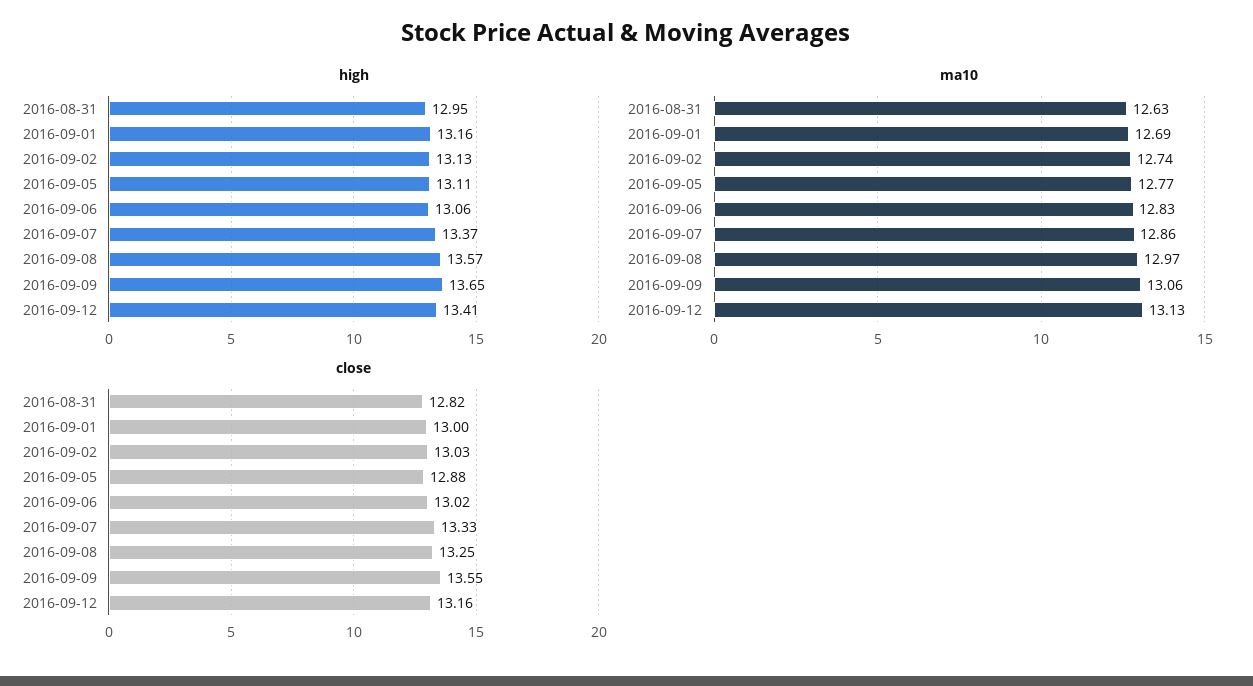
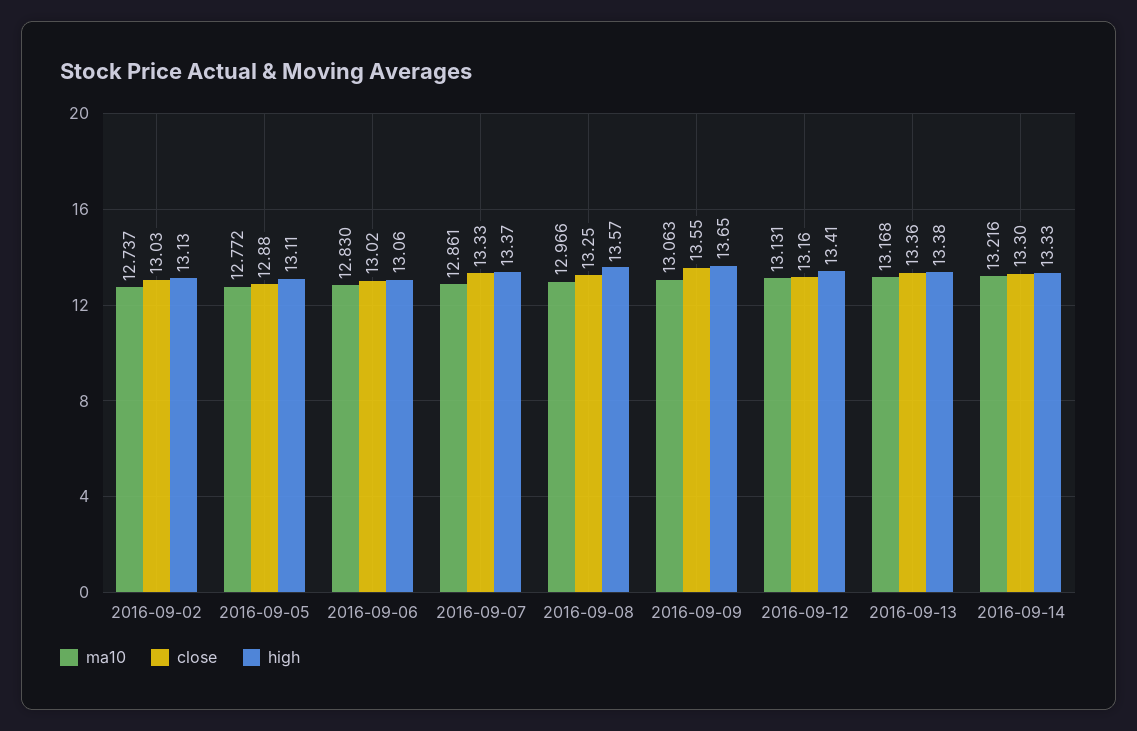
high, 2016-08-31: 12.95 -> none
high, 2016-09-01: 13.16 -> none
ma10, 2016-08-31: 12.63 -> none
ma10, 2016-09-01: 12.69 -> none
close, 2016-08-31: 12.82 -> none
close, 2016-09-01: 13 -> none
ma10, 2016-09-13: none -> 13.168
close, 2016-09-13: none -> 13.36
high, 2016-09-13: none -> 13.38
ma10, 2016-09-14: none -> 13.216
close, 2016-09-14: none -> 13.3
high, 2016-09-14: none -> 13.33

